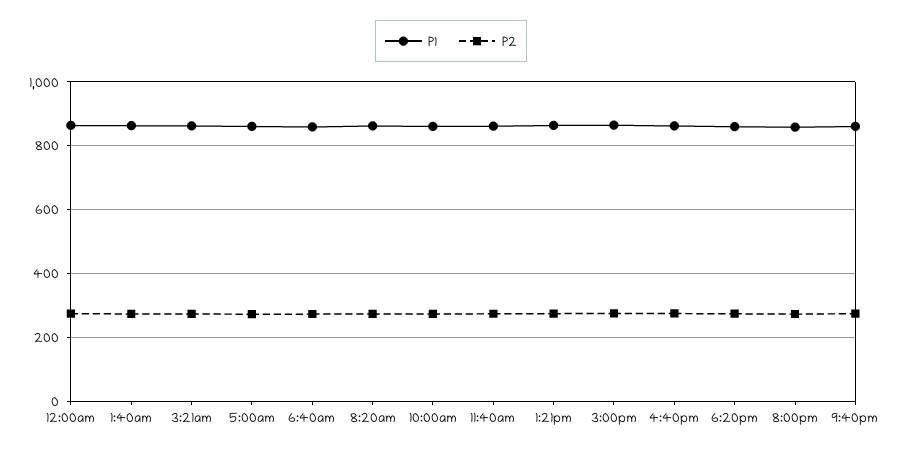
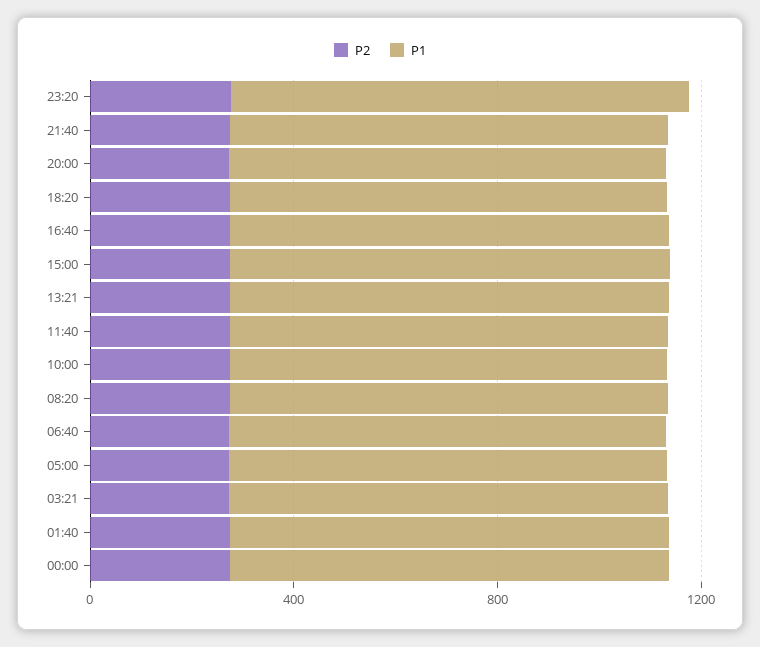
P2, 23:20: none -> 300
P1, 23:20: none -> 900

